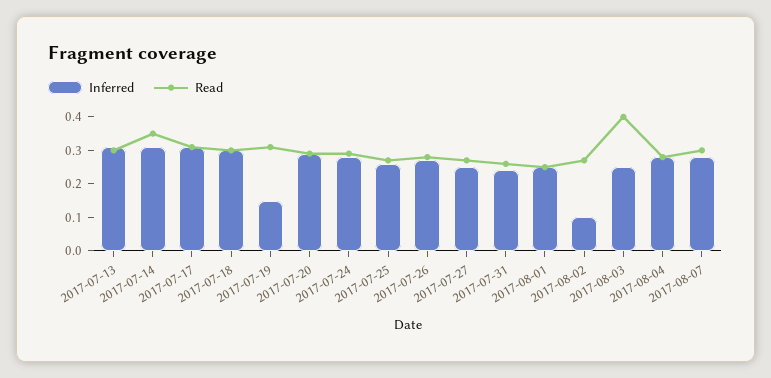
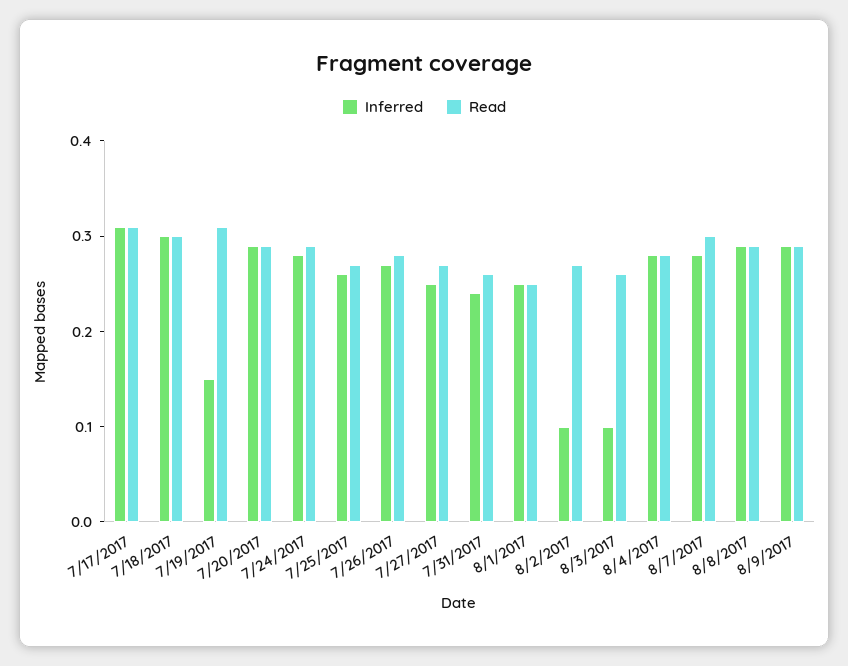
Inferred, 2017-07-13: 0.3 -> none
Read, 2017-07-13: 0.3 -> none
Inferred, 2017-07-14: 0.3 -> none
Read, 2017-07-14: 0.35 -> none
Inferred, 2017-08-03: 0.25 -> 0.1
Read, 2017-08-03: 0.4 -> 0.26
Inferred, 8/8/2017: none -> 0.29
Read, 8/8/2017: none -> 0.29
Inferred, 8/9/2017: none -> 0.29
Read, 8/9/2017: none -> 0.29

